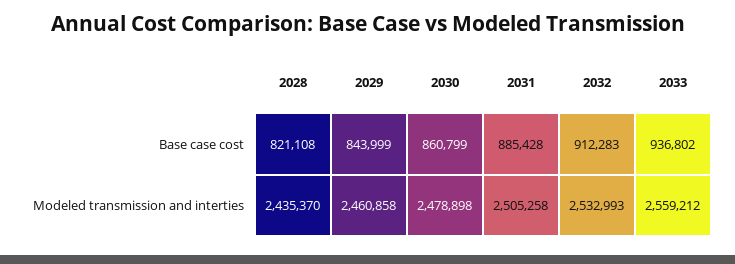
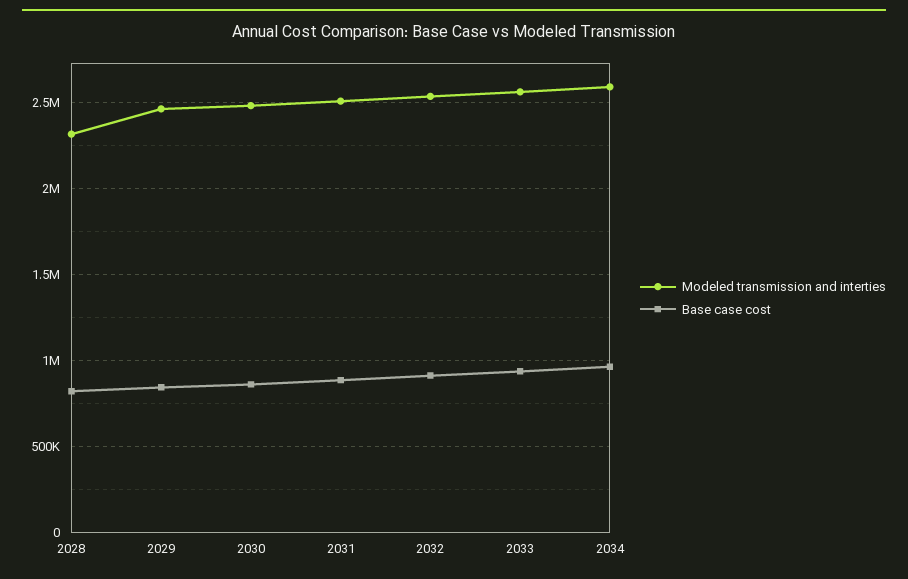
Modeled transmission and interties, 2028: 2435370 -> 2300000
Modeled transmission and interties, 2034: none -> 2600000
Base case cost, 2034: none -> 950000

